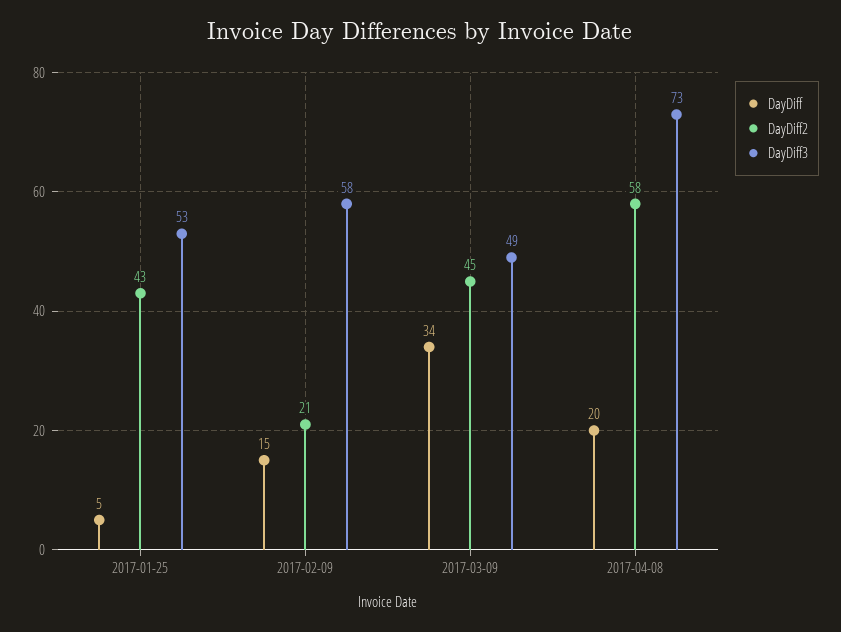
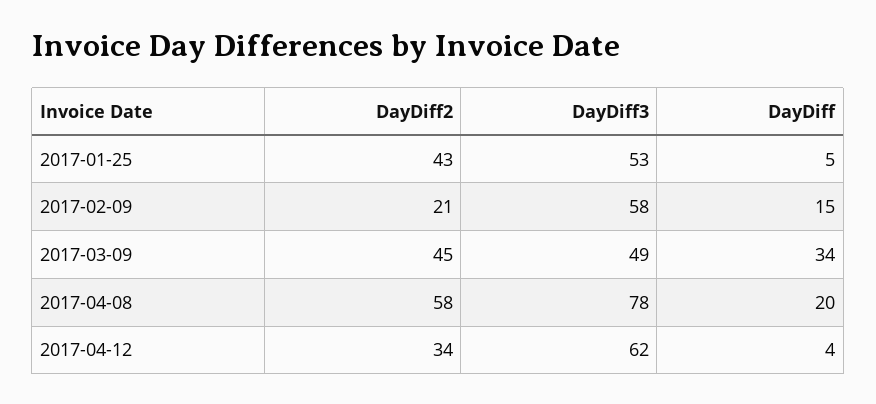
DayDiff3, 2017-04-08: 73 -> 78
DayDiff2, 2017-04-12: none -> 34
DayDiff3, 2017-04-12: none -> 62
DayDiff, 2017-04-12: none -> 4

